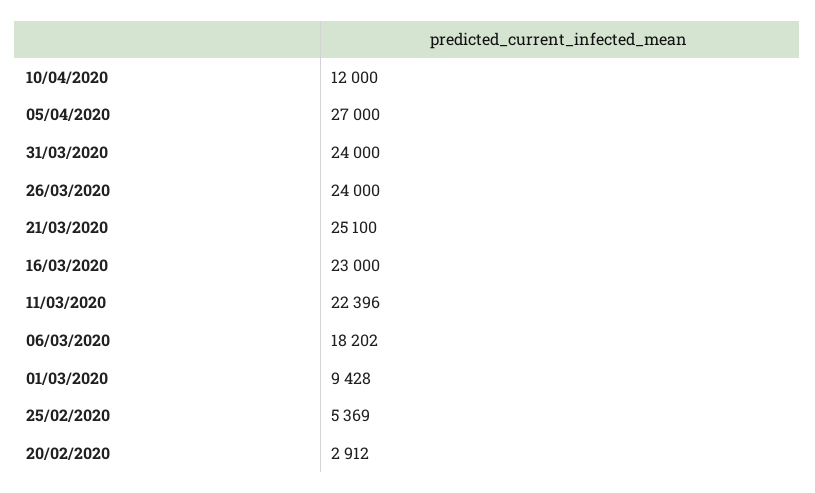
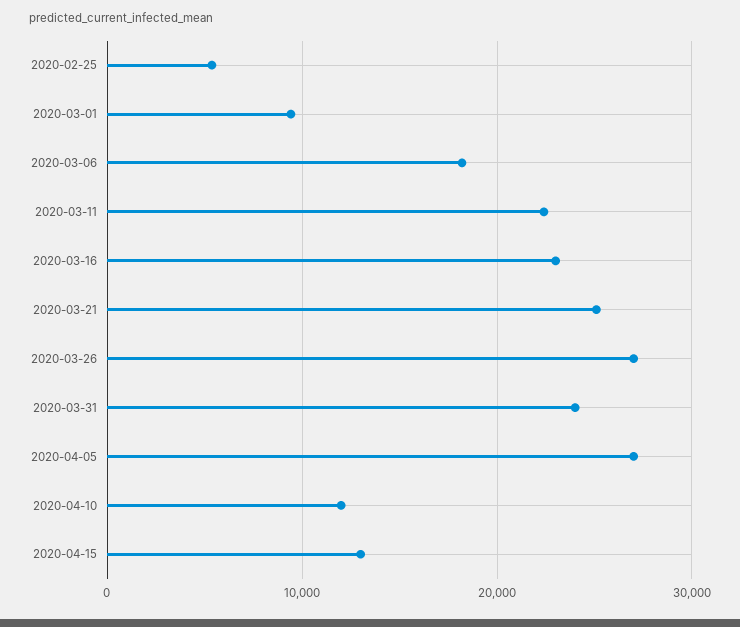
26/03/2020: 24000 -> 27000
20/02/2020: 2912 -> none
2020-04-15: none -> 13000

